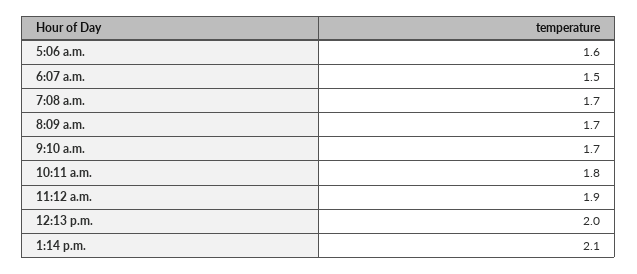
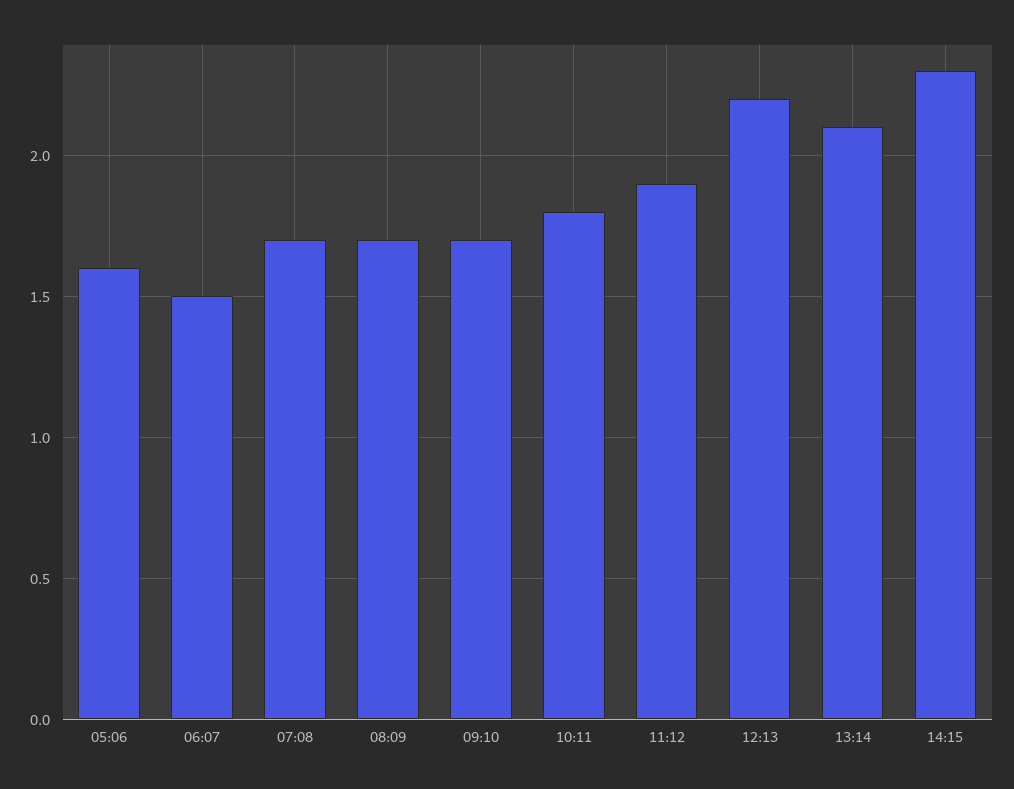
12:13 p.m.: 2 -> 2.2
14:15: none -> 2.3

